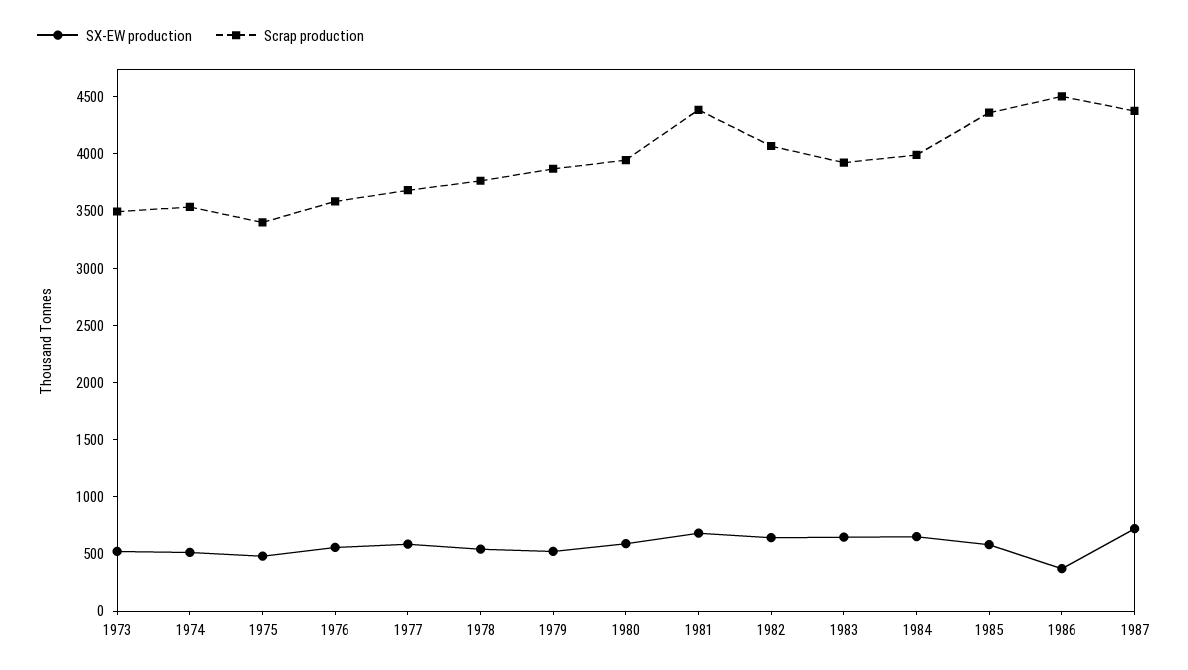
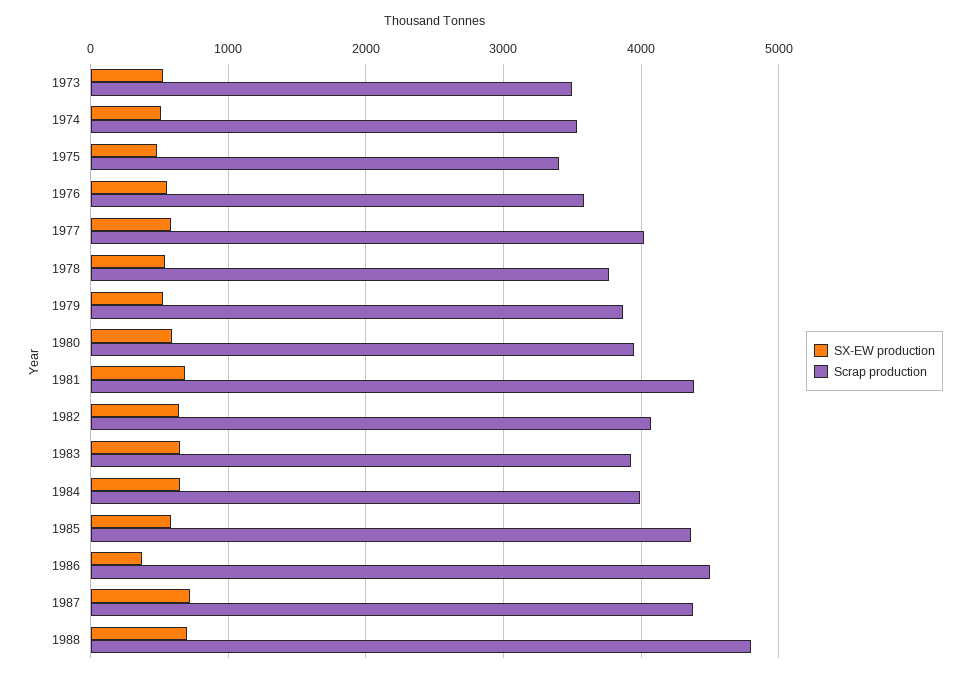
Scrap production, 1977: 3700 -> 4000
SX-EW production, 1988: none -> 700
Scrap production, 1988: none -> 4800

